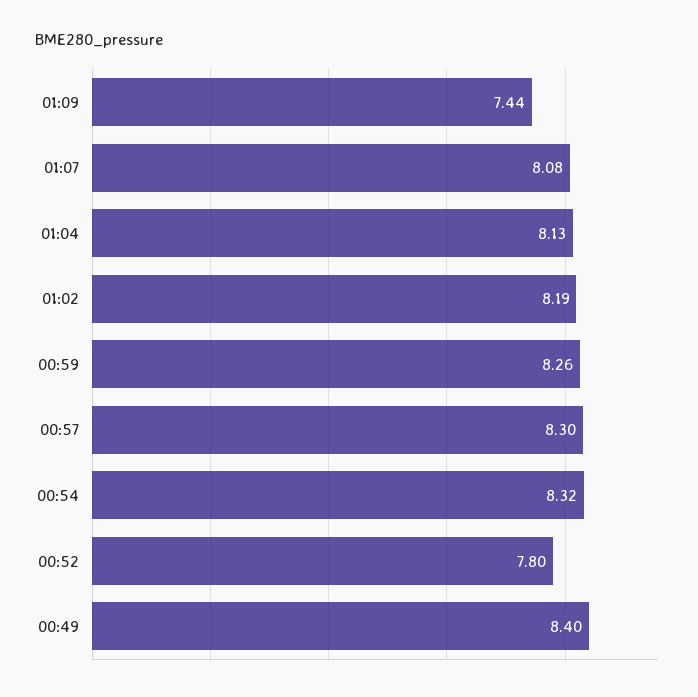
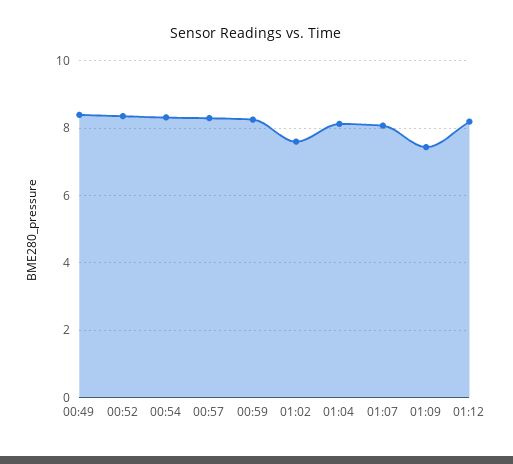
01:02: 8.19 -> 7.6
00:52: 7.8 -> 8.4
01:12: none -> 8.2

